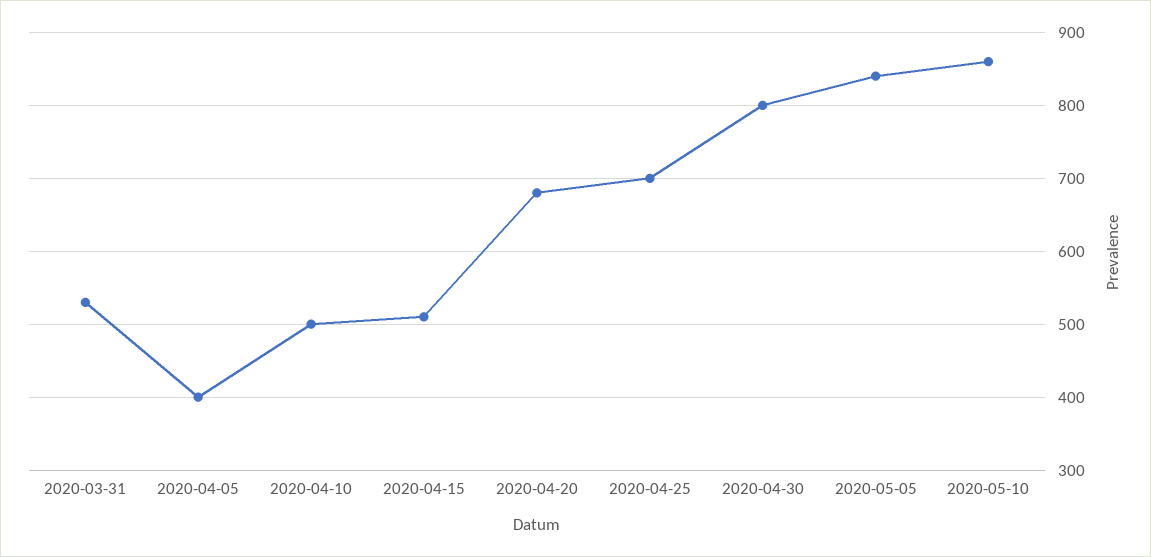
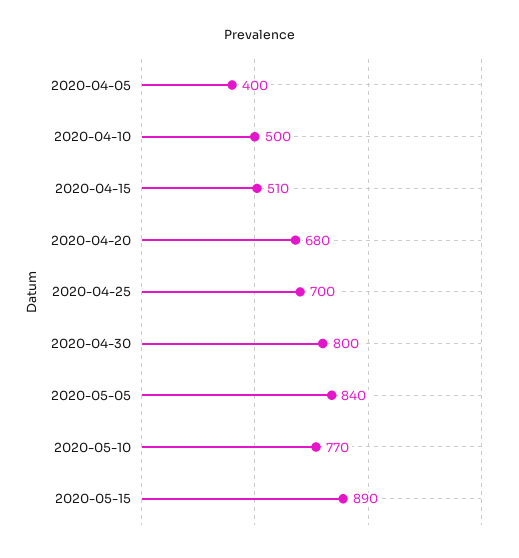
2020-03-31: 530 -> none
2020-05-10: 860 -> 770
2020-05-15: none -> 890

